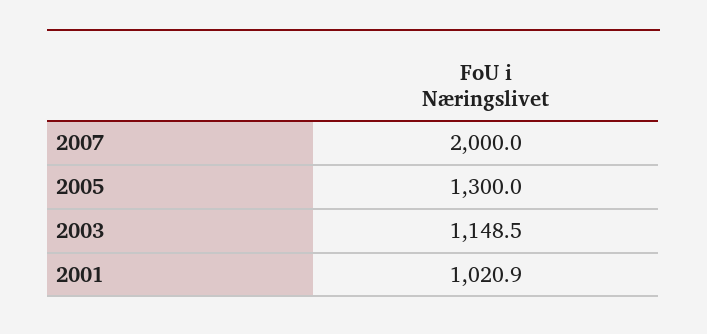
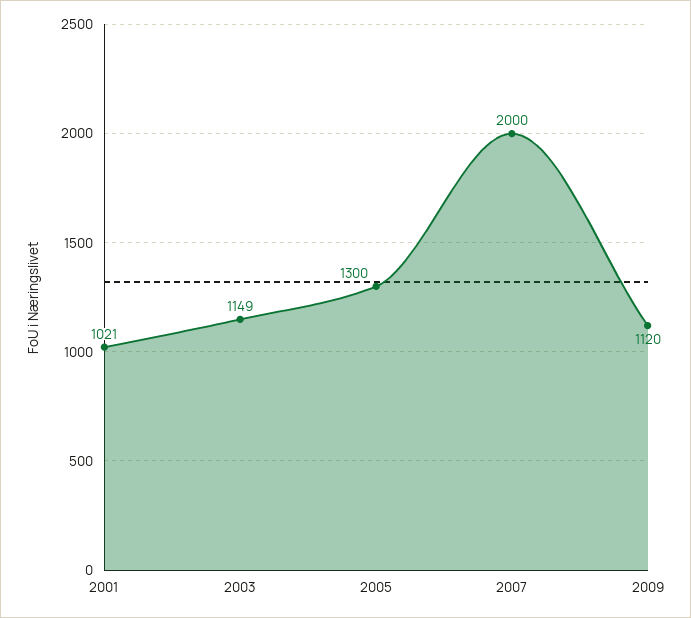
2009: none -> 1120

